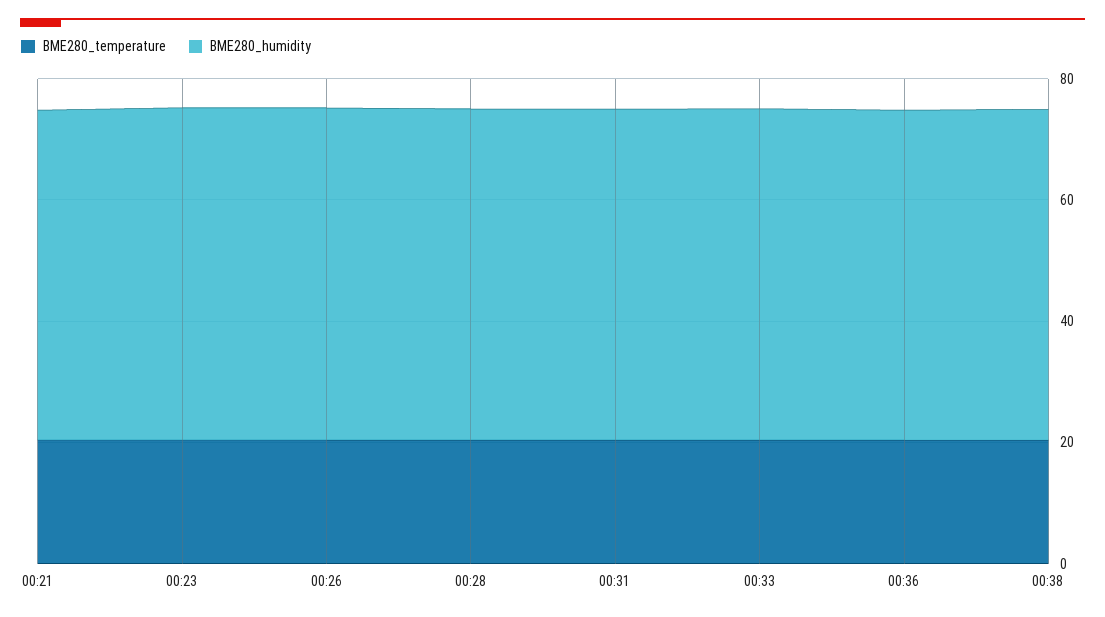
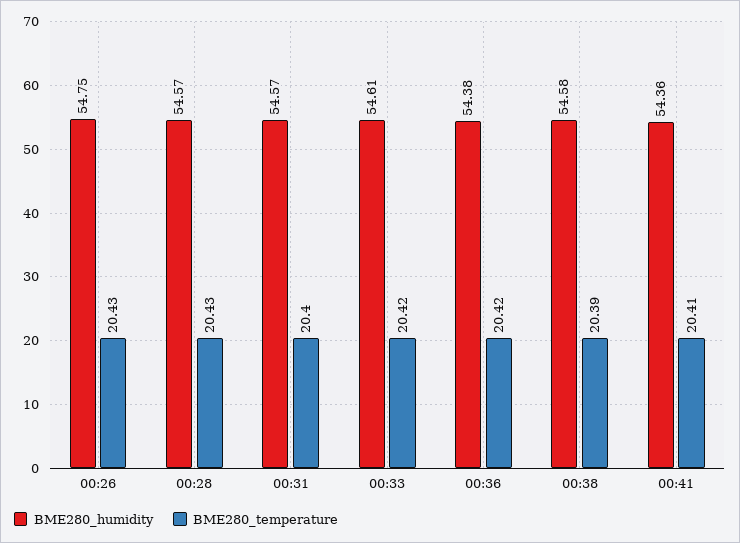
BME280_temperature, 00:21: 20 -> none
BME280_humidity, 00:21: 55 -> none
BME280_temperature, 00:23: 20 -> none
BME280_humidity, 00:23: 55 -> none
BME280_humidity, 00:41: none -> 54.36
BME280_temperature, 00:41: none -> 20.41

